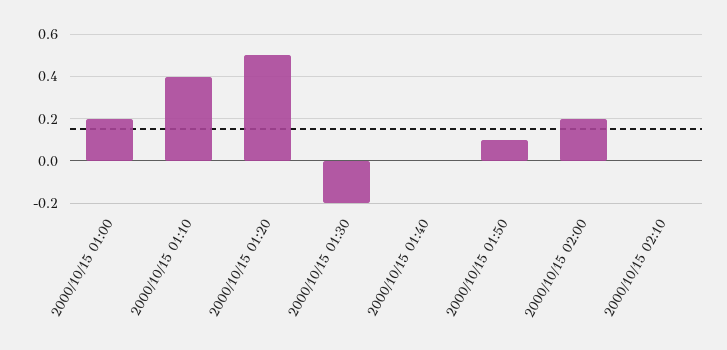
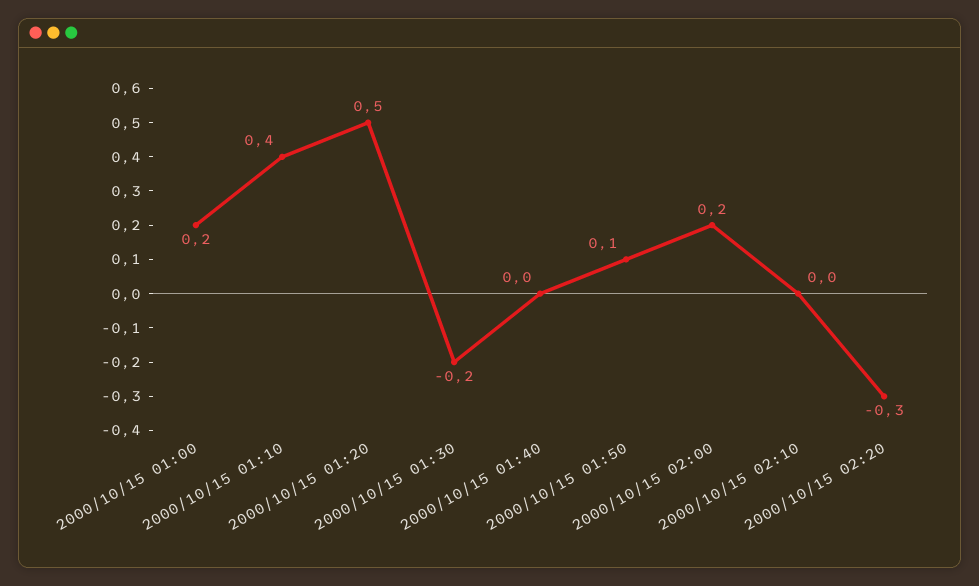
2000/10/15 02:20: none -> -0.3

